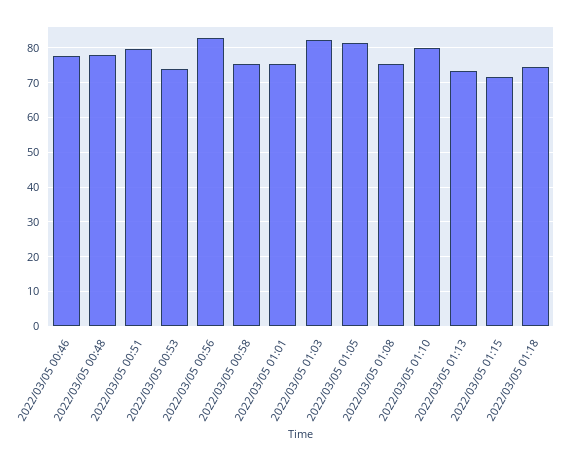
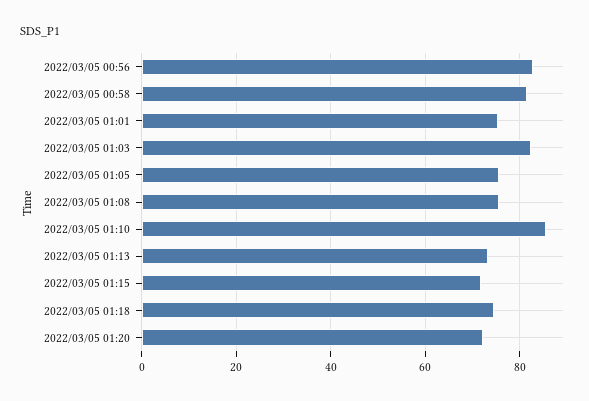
2022/03/05 00:46: 78 -> none
2022/03/05 00:48: 78 -> none
2022/03/05 00:51: 80 -> none
2022/03/05 00:53: 74 -> none
2022/03/05 00:58: 76 -> 82
2022/03/05 01:05: 82 -> 76
2022/03/05 01:10: 80 -> 86
2022/03/05 01:20: none -> 72

